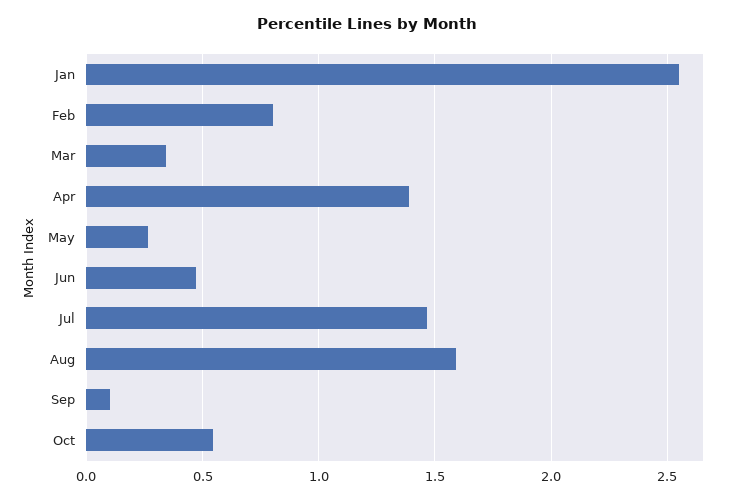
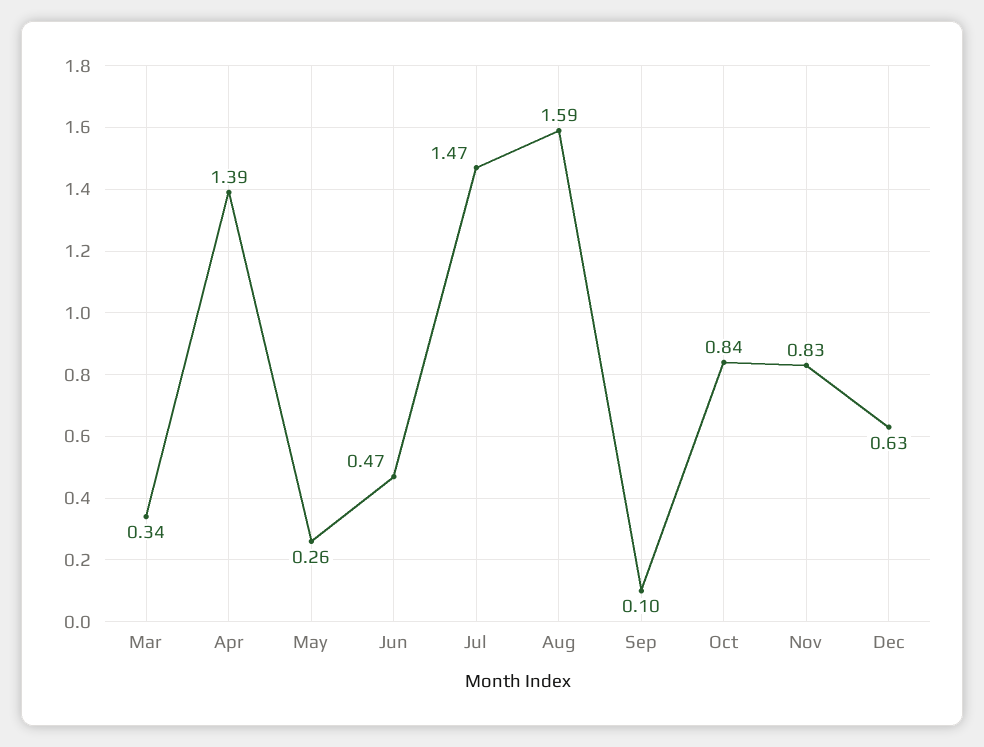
Jan: 2.55 -> none
Feb: 0.8 -> none
Oct: 0.55 -> 0.84
Nov: none -> 0.83
Dec: none -> 0.63

